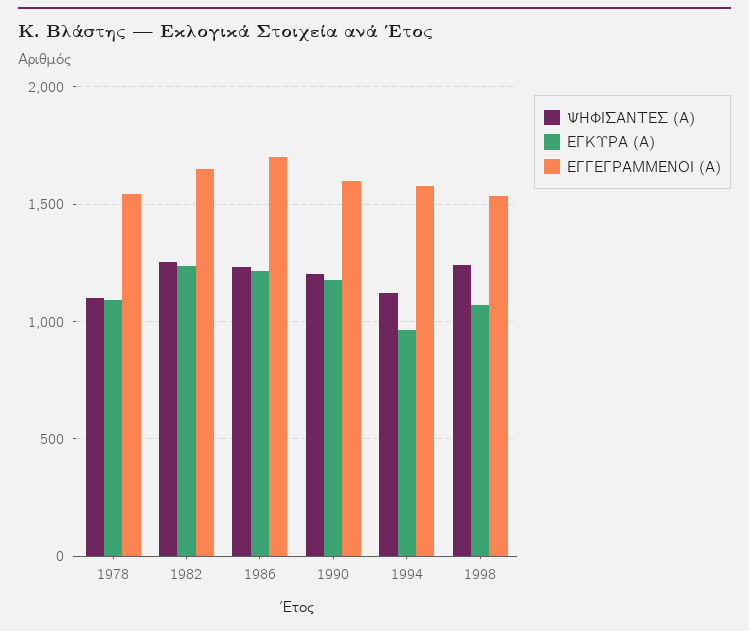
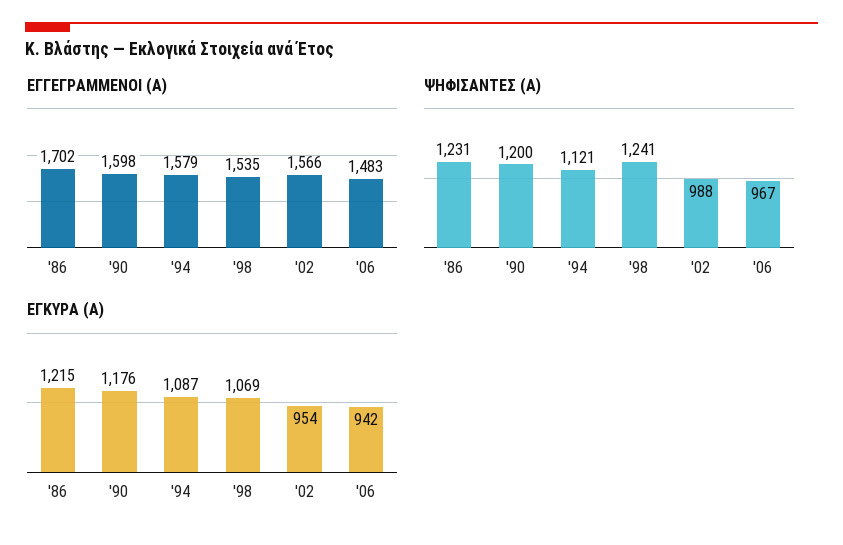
ΨΗΦΙΣΑΝΤΕΣ (Α), 1978: 1100 -> none
ΕΓΚΥΡΑ (Α), 1978: 1100 -> none
ΕΓΓΕΓΡΑΜΜΕΝΟΙ (Α), 1978: 1550 -> none
ΨΗΦΙΣΑΝΤΕΣ (Α), 1982: 1250 -> none
ΕΓΚΥΡΑ (Α), 1982: 1250 -> none
ΕΓΓΕΓΡΑΜΜΕΝΟΙ (Α), 1982: 1650 -> none
ΕΓΚΥΡΑ (Α), 1994: 950 -> 1087
ΕΓΓΕΓΡΑΜΜΕΝΟΙ (Α), '02: none -> 1566
ΕΓΓΕΓΡΑΜΜΕΝΟΙ (Α), '06: none -> 1483
ΨΗΦΙΣΑΝΤΕΣ (Α), '02: none -> 988
ΨΗΦΙΣΑΝΤΕΣ (Α), '06: none -> 967
ΕΓΚΥΡΑ (Α), '02: none -> 954
ΕΓΚΥΡΑ (Α), '06: none -> 942

